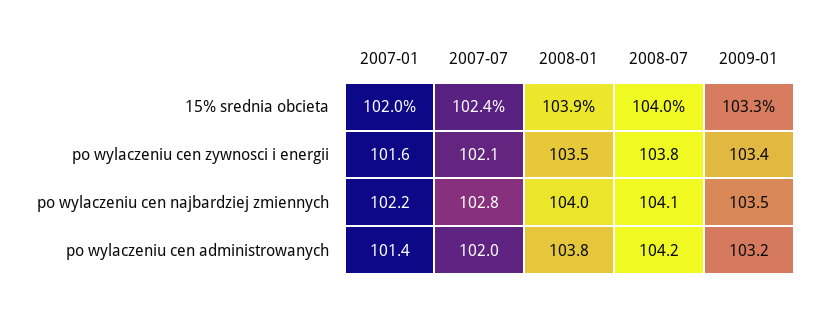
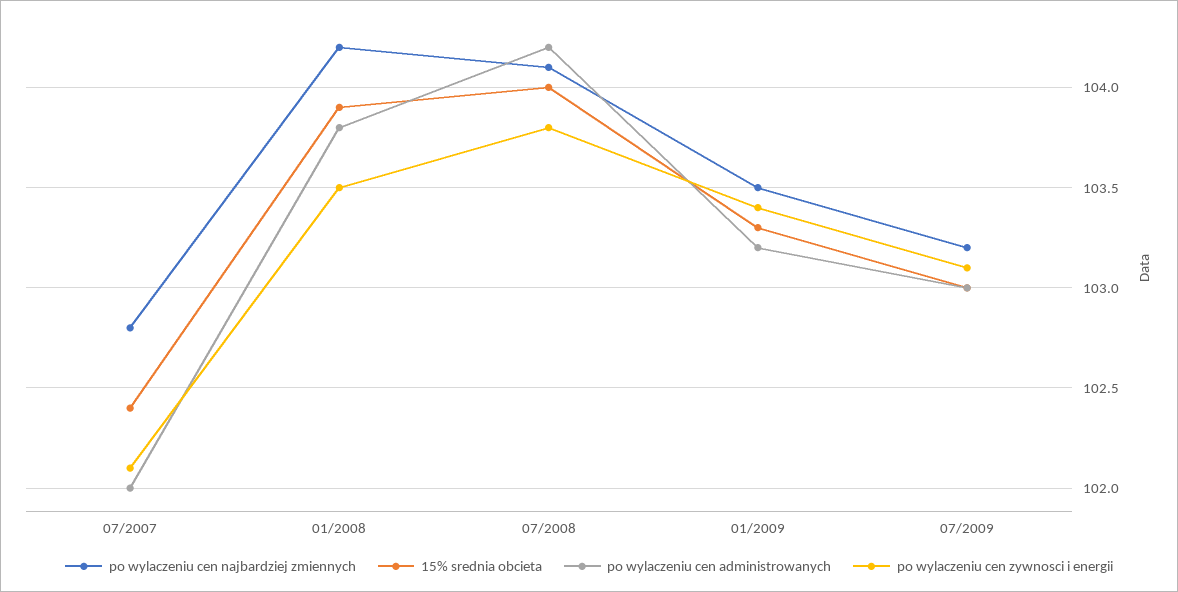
15% srednia obcieta, 2007-01: 102 -> none
po wylaczeniu cen zywnosci i energii, 2007-01: 101.6 -> none
po wylaczeniu cen najbardziej zmiennych, 2007-01: 102.2 -> none
po wylaczeniu cen najbardziej zmiennych, 2008-01: 104 -> 104.2
po wylaczeniu cen administrowanych, 2007-01: 101.4 -> none
po wylaczeniu cen najbardziej zmiennych, 07/2009: none -> 103.2
15% srednia obcieta, 07/2009: none -> 103
po wylaczeniu cen administrowanych, 07/2009: none -> 103
po wylaczeniu cen zywnosci i energii, 07/2009: none -> 103.1

